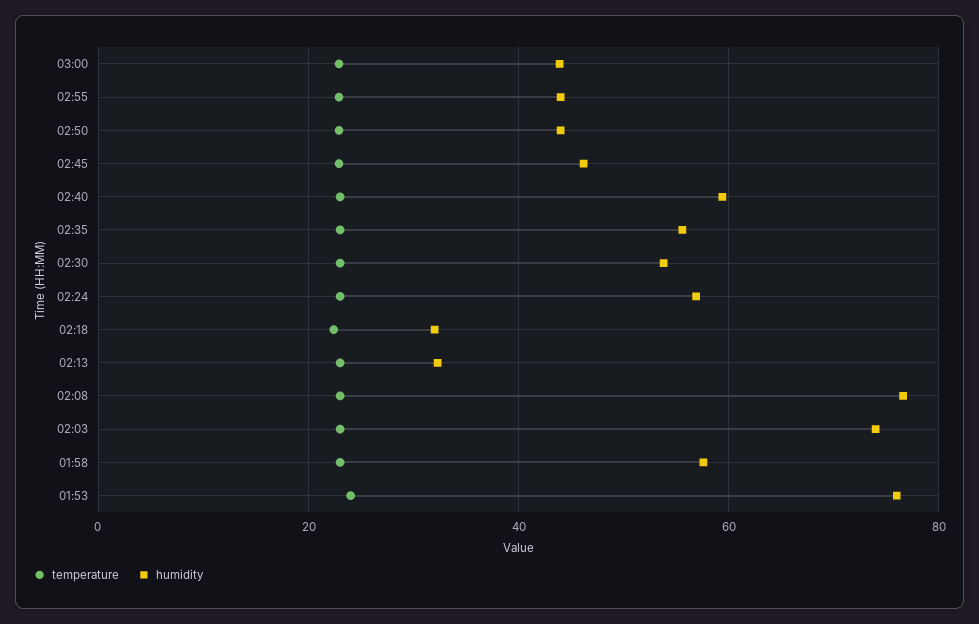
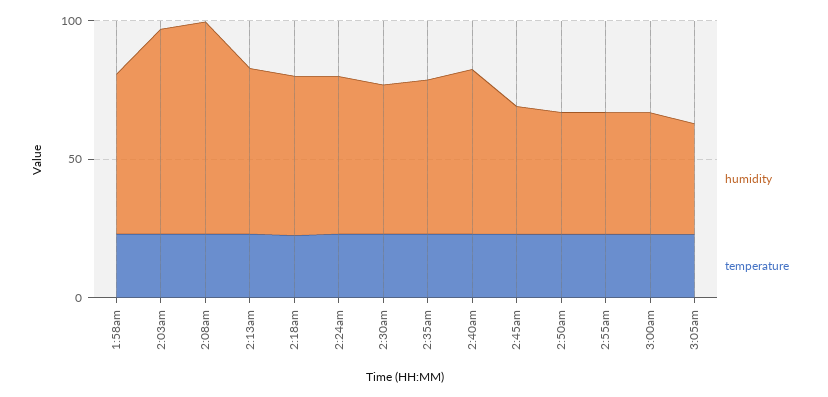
humidity, 02:18: 32 -> 60
humidity, 02:13: 32 -> 60
temperature, 01:53: 24 -> none
humidity, 01:53: 76 -> none
humidity, 3:05am: none -> 40
temperature, 3:05am: none -> 20

